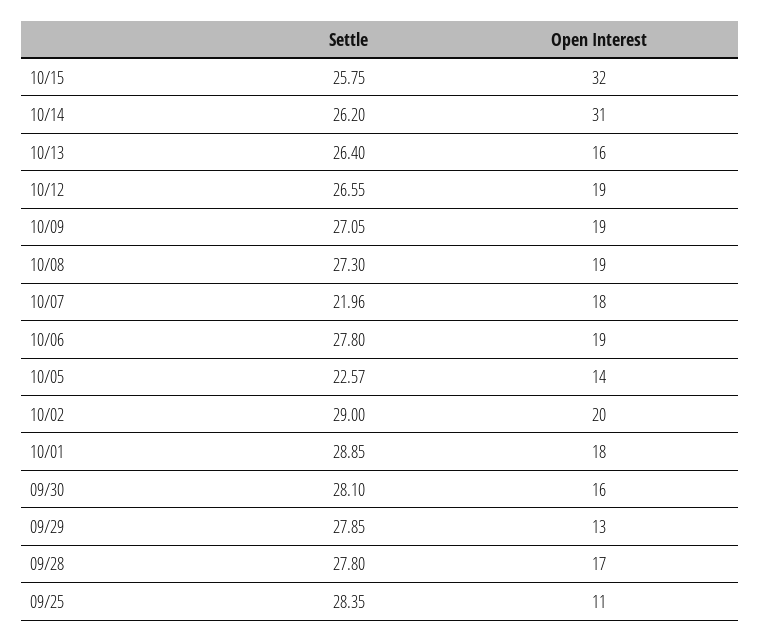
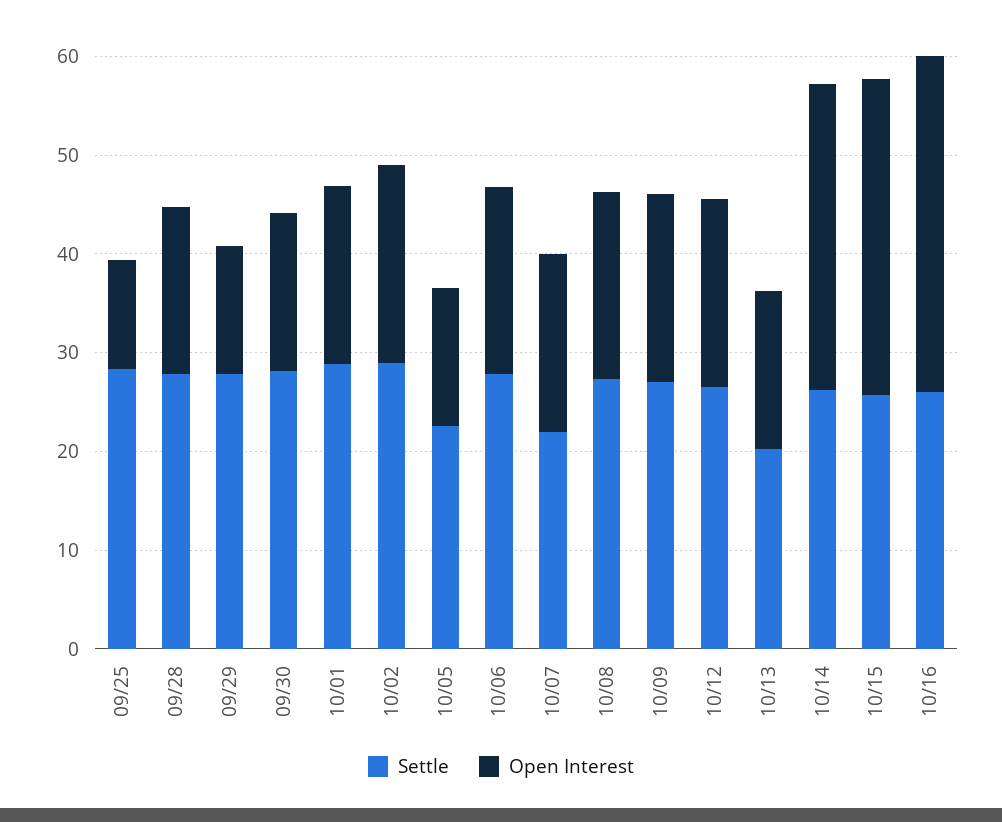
Settle, 10/13: 26.4 -> 20
Settle, 10/16: none -> 26
Open Interest, 10/16: none -> 34

